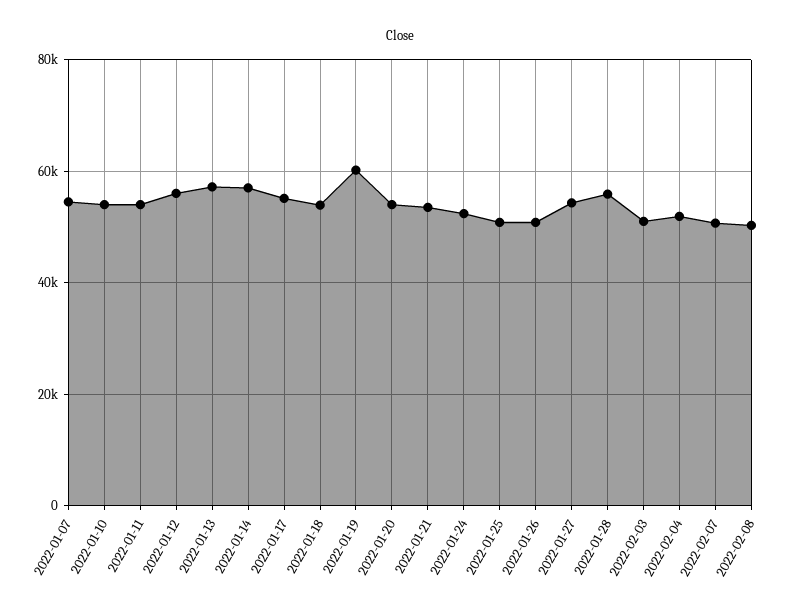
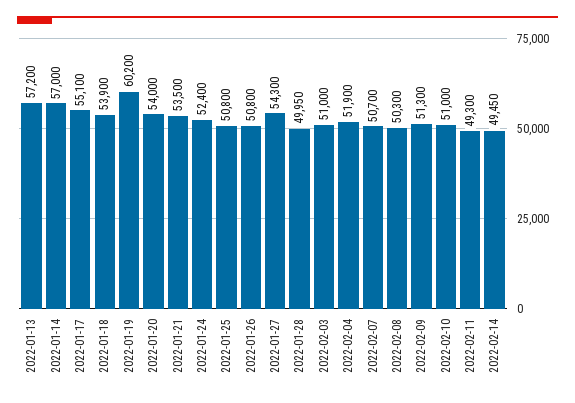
2022-01-07: 54000 -> none
2022-01-10: 54000 -> none
2022-01-11: 54000 -> none
2022-01-12: 56000 -> none
2022-01-28: 56000 -> 49950
2022-02-09: none -> 51300
2022-02-10: none -> 51000
2022-02-11: none -> 49300
2022-02-14: none -> 49450

